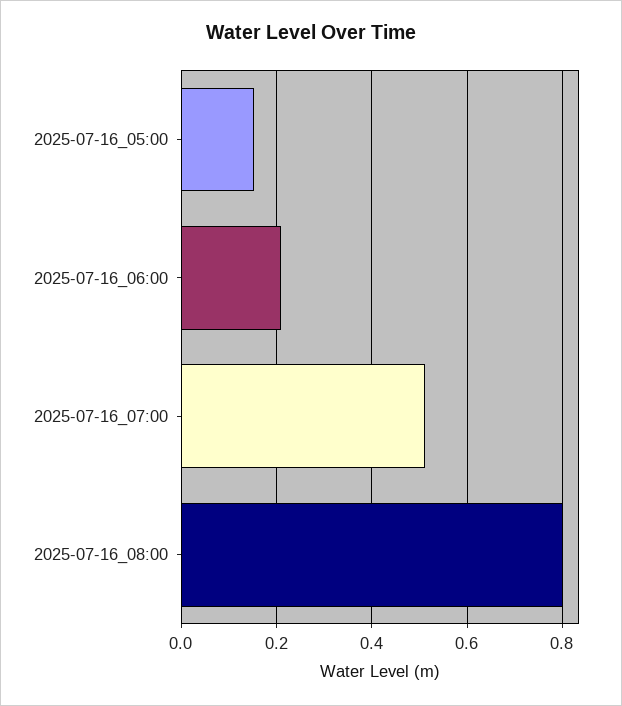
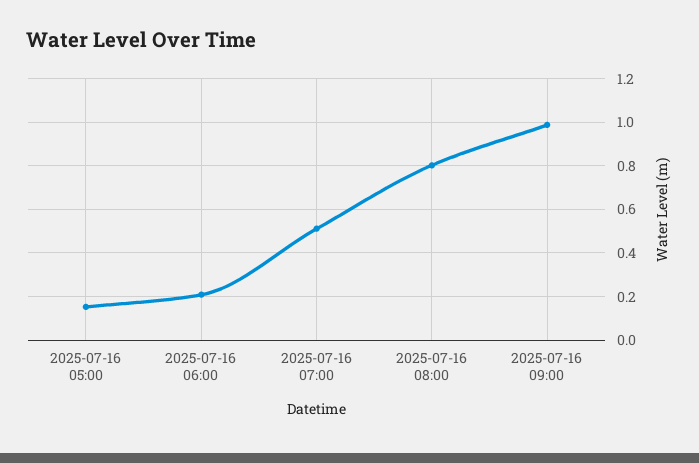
2025-07-16 09:00: none -> 1

